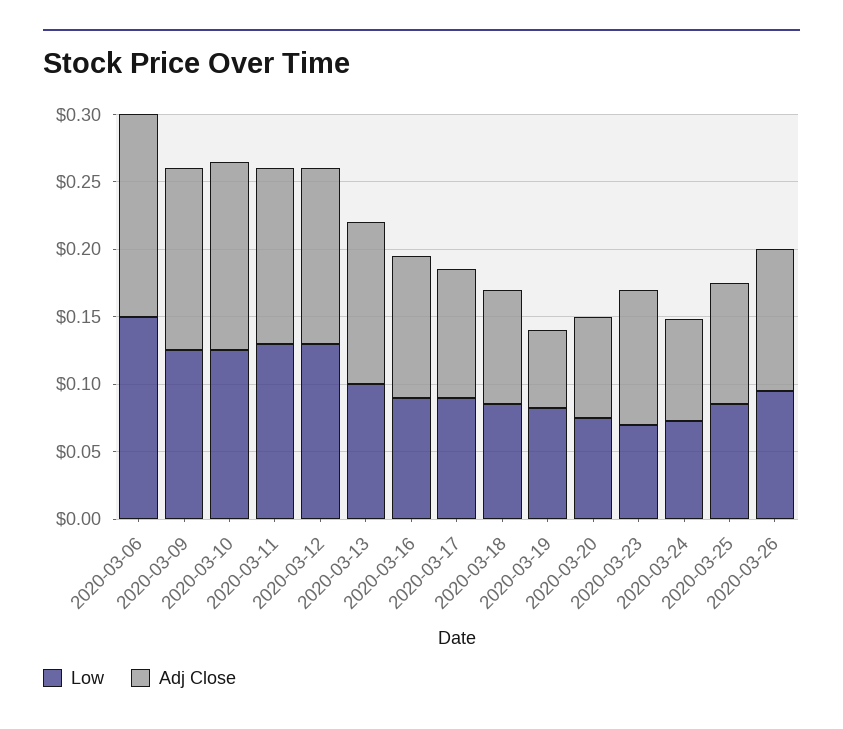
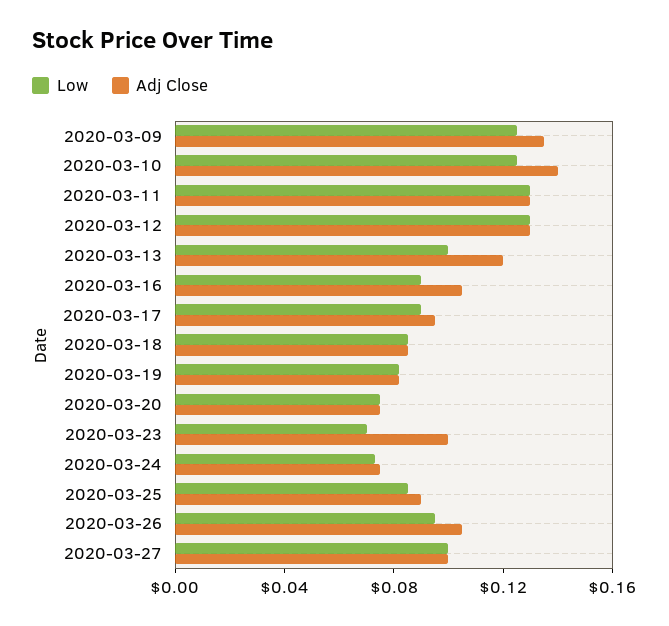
Low, 2020-03-06: 0.15 -> none
Adj Close, 2020-03-06: 0.15 -> none
Adj Close, 2020-03-19: 0.06 -> 0.08
Low, 2020-03-27: none -> 0.1
Adj Close, 2020-03-27: none -> 0.1

